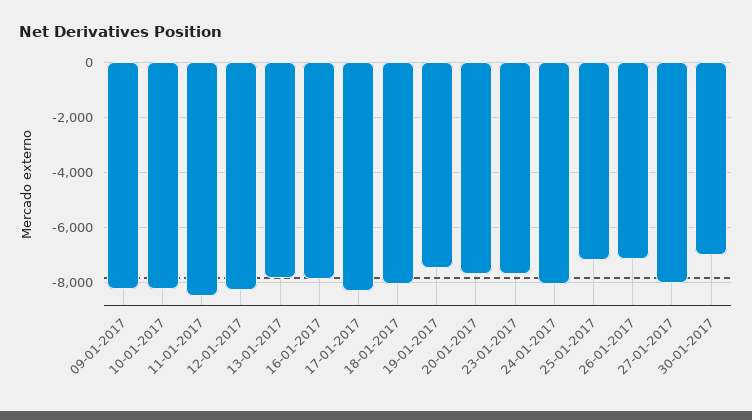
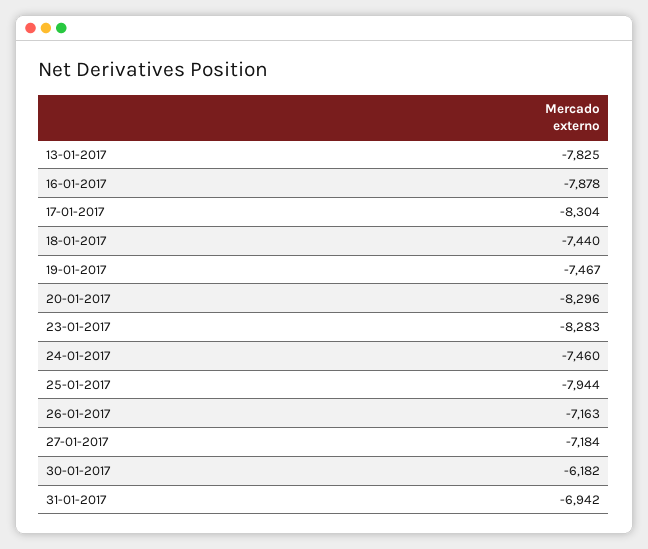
09-01-2017: -8250 -> none
10-01-2017: -8250 -> none
11-01-2017: -8500 -> none
12-01-2017: -8250 -> none
18-01-2017: -8000 -> -7440
20-01-2017: -7750 -> -8296
23-01-2017: -7750 -> -8283
24-01-2017: -8000 -> -7460
25-01-2017: -7250 -> -7944
27-01-2017: -8000 -> -7184
30-01-2017: -7000 -> -6182
31-01-2017: none -> -6942

